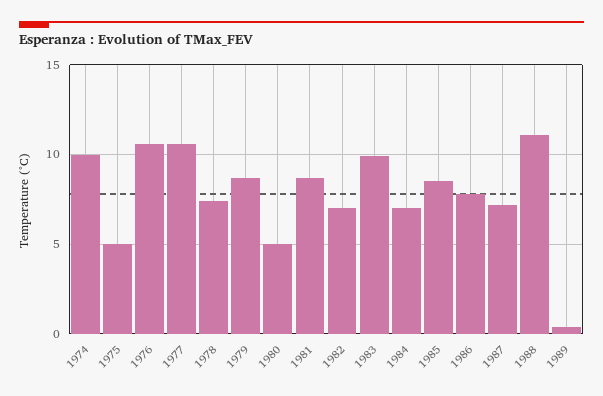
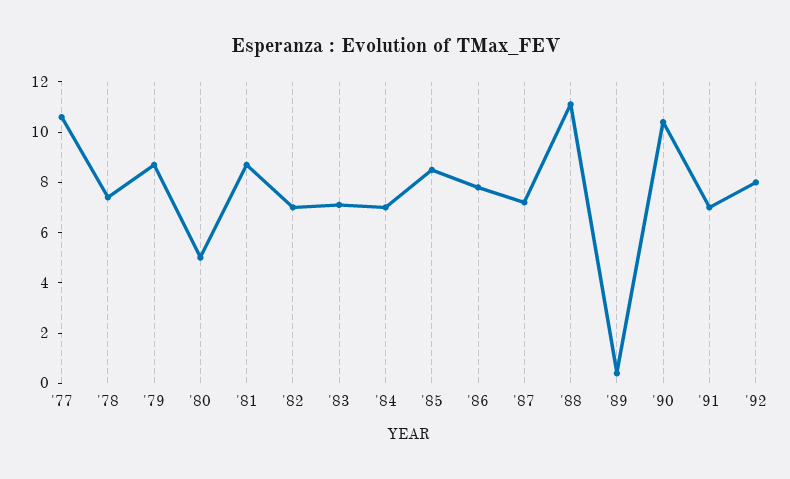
1974: 10 -> none
1975: 5 -> none
1976: 10.5 -> none
1983: 10 -> 7
'90: none -> 10.5
'91: none -> 7
'92: none -> 8

